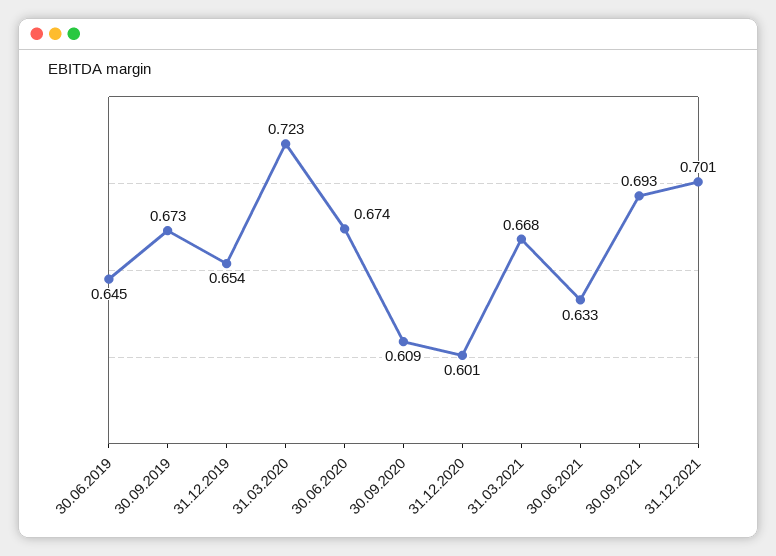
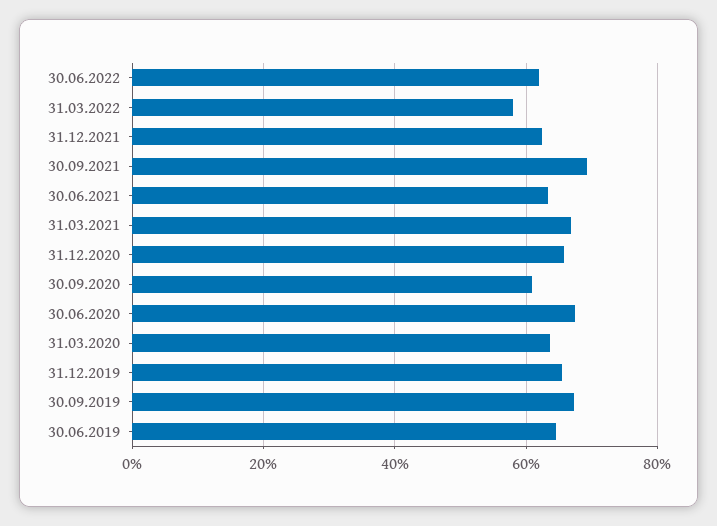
31.03.2020: 0.723 -> 0.64
31.12.2020: 0.601 -> 0.66
31.12.2021: 0.701 -> 0.62
30.06.2022: none -> 0.62
31.03.2022: none -> 0.58

